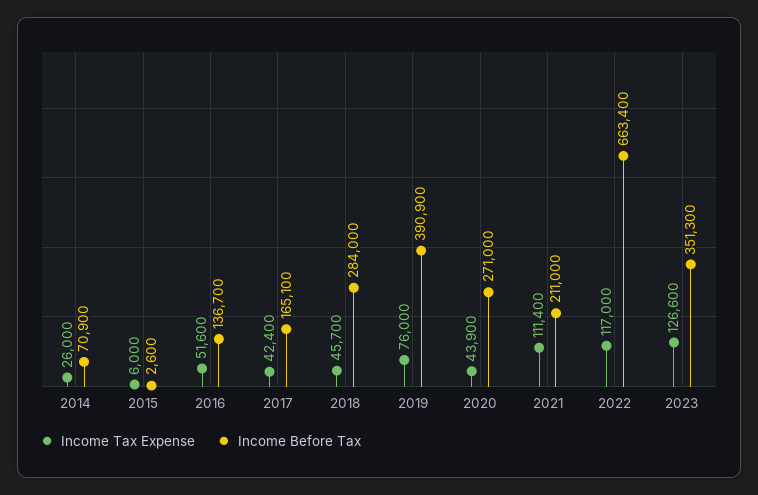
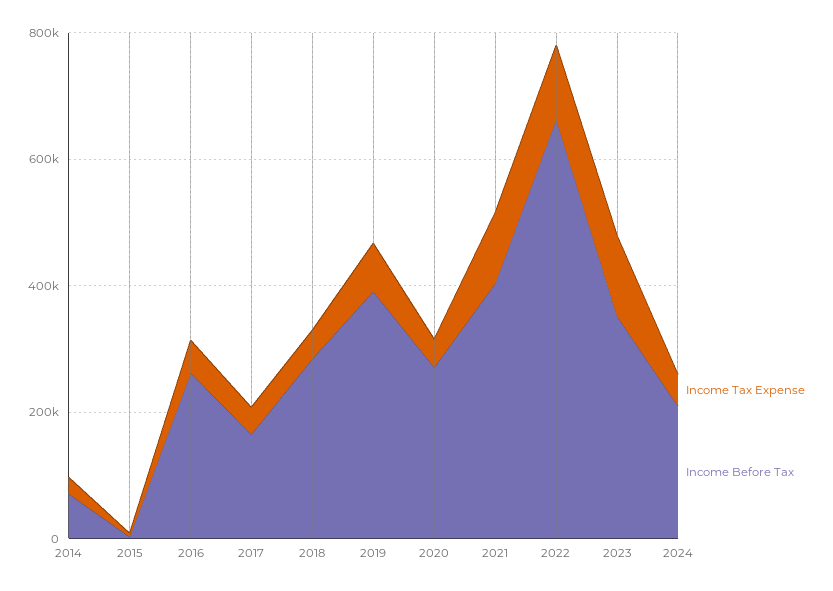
Income Before Tax, 2016: 136700 -> 250000
Income Before Tax, 2021: 211000 -> 400000
Income Tax Expense, 2024: none -> 50000
Income Before Tax, 2024: none -> 200000

